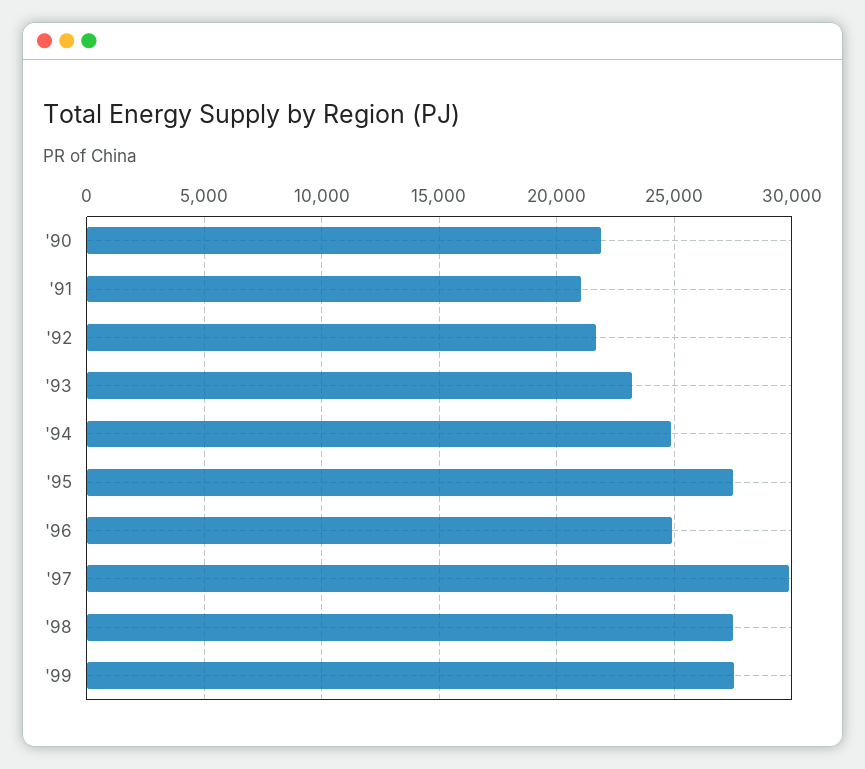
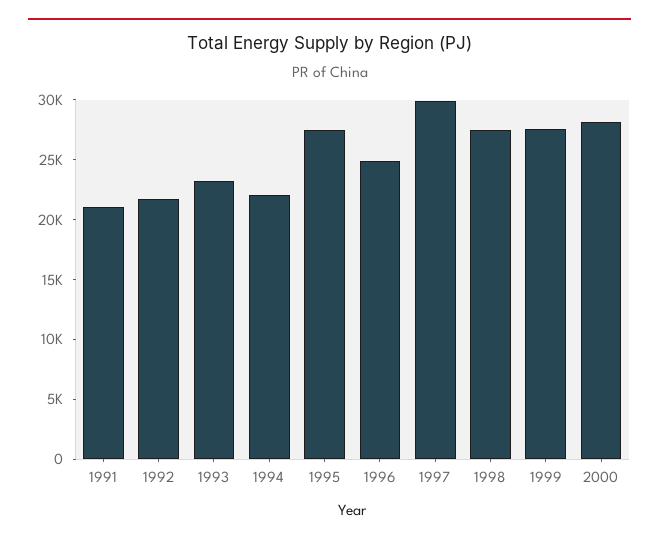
'90: 22000 -> none
'94: 25000 -> 22000
2000: none -> 28000

